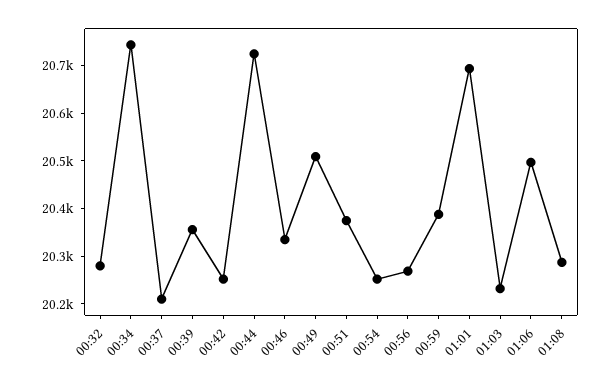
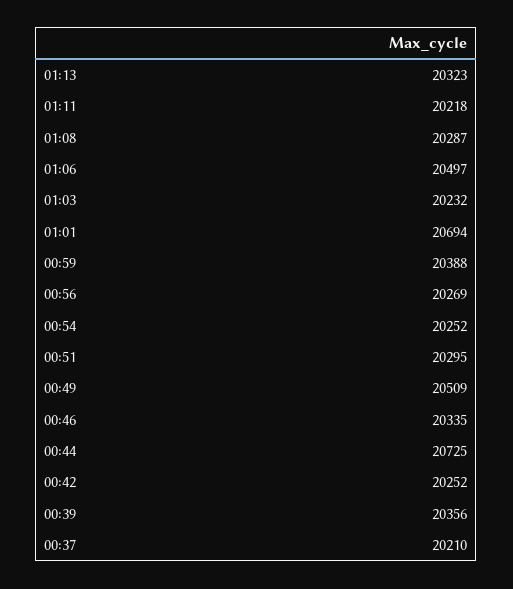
00:32: 20280 -> none
00:34: 20740 -> none
00:51: 20380 -> 20295
01:13: none -> 20323
01:11: none -> 20218

